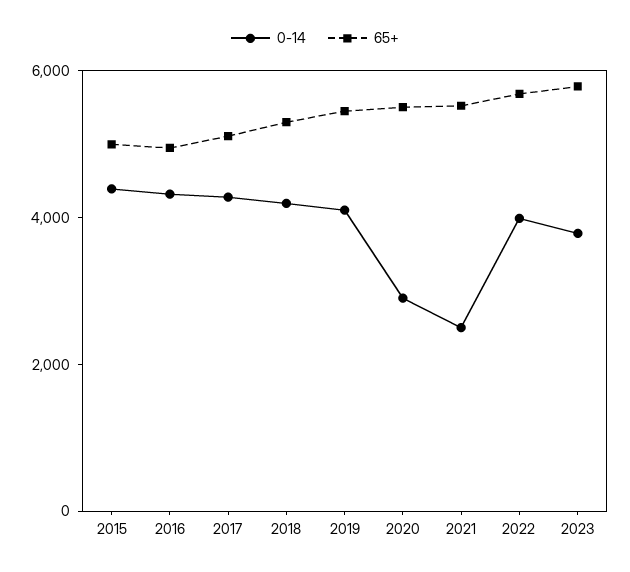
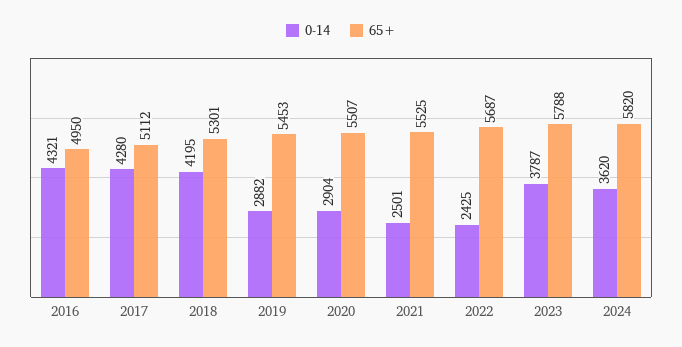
0-14, 2015: 4500 -> none
65+, 2015: 5000 -> none
0-14, 2019: 4000 -> 2882
0-14, 2022: 4000 -> 2425
0-14, 2024: none -> 3620
65+, 2024: none -> 5820

